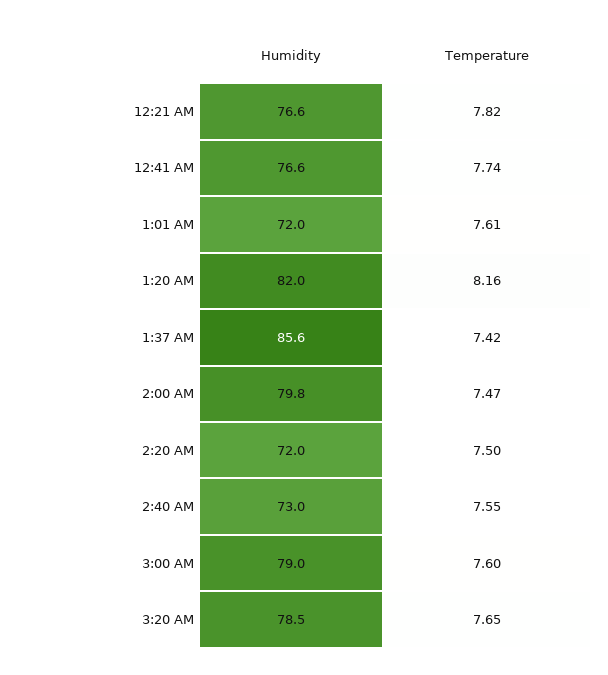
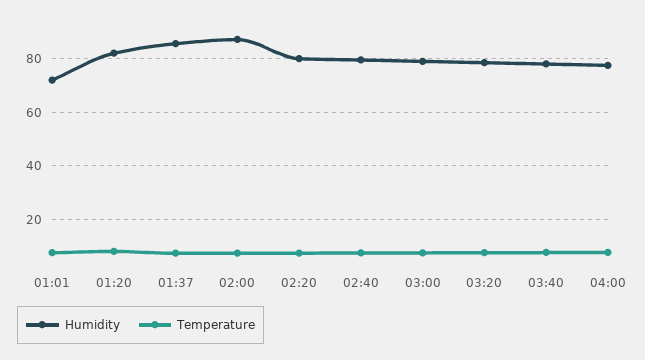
Humidity, 12:21 AM: 76.6 -> none
Temperature, 12:21 AM: 7.82 -> none
Humidity, 12:41 AM: 76.6 -> none
Temperature, 12:41 AM: 7.74 -> none
Humidity, 2:00 AM: 79.8 -> 87.5
Humidity, 2:20 AM: 72 -> 80
Humidity, 2:40 AM: 73 -> 80
Humidity, 03:40: none -> 77.5
Temperature, 03:40: none -> 7.5
Humidity, 04:00: none -> 77.5
Temperature, 04:00: none -> 7.5

